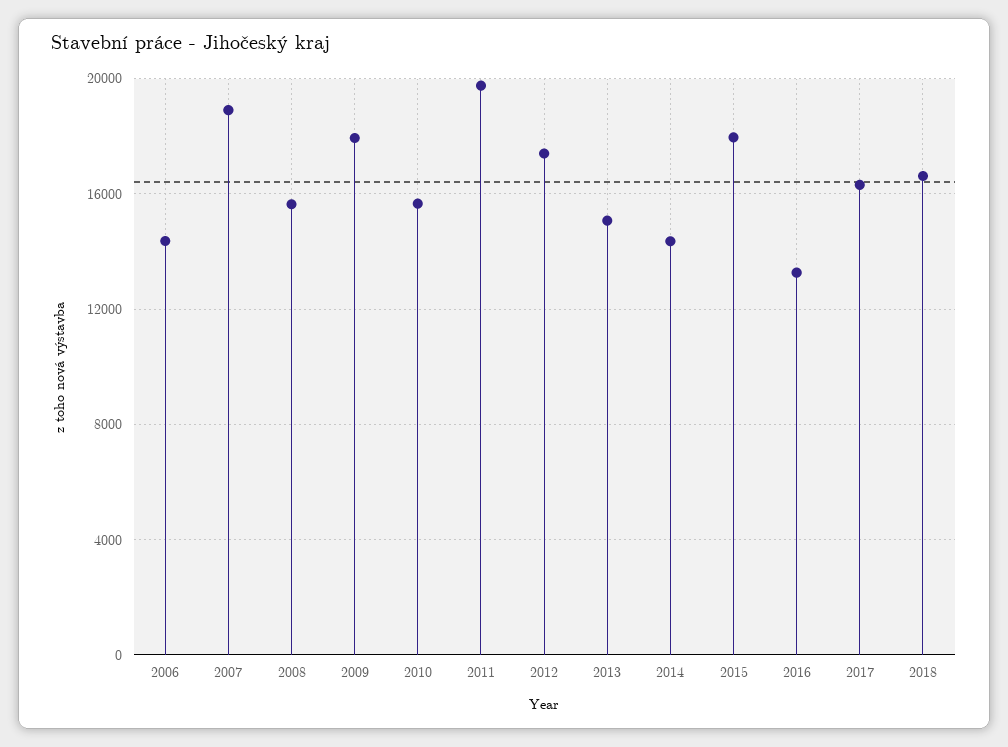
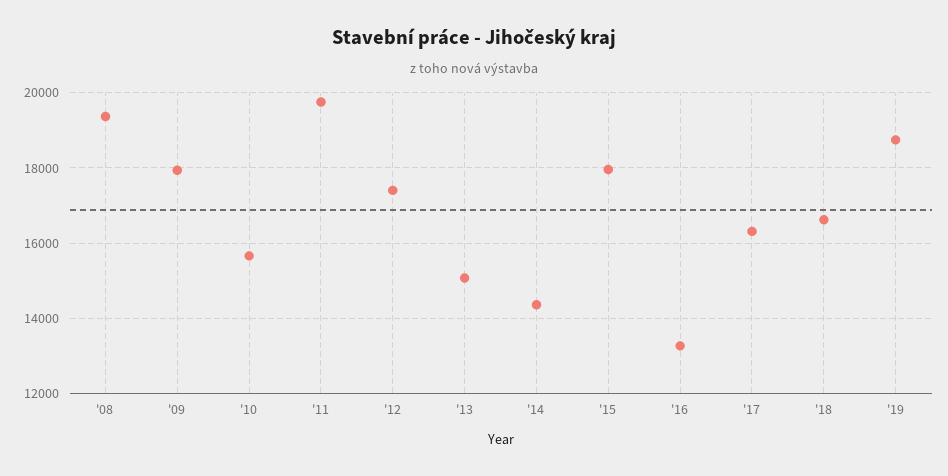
2006: 14500 -> none
2007: 19000 -> none
2008: 15500 -> 19400
'19: none -> 18800

